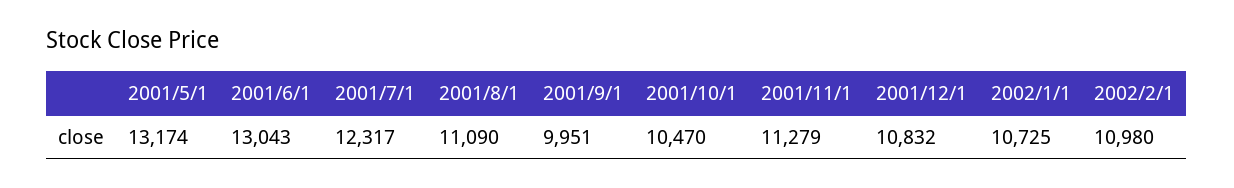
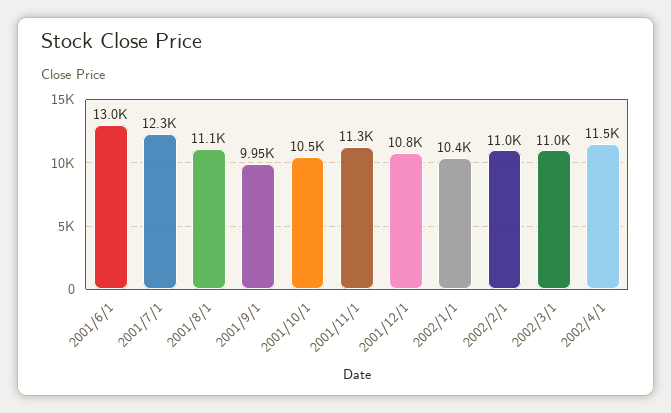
2001/5/1: 13174 -> none
2002/1/1: 10725 -> 10400
2002/3/1: none -> 11000
2002/4/1: none -> 11500

